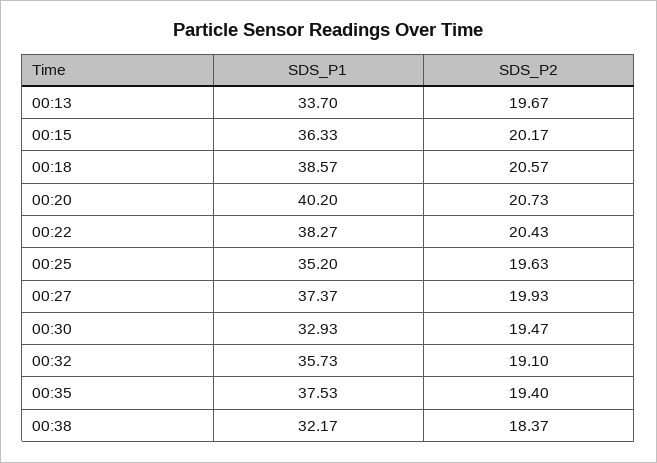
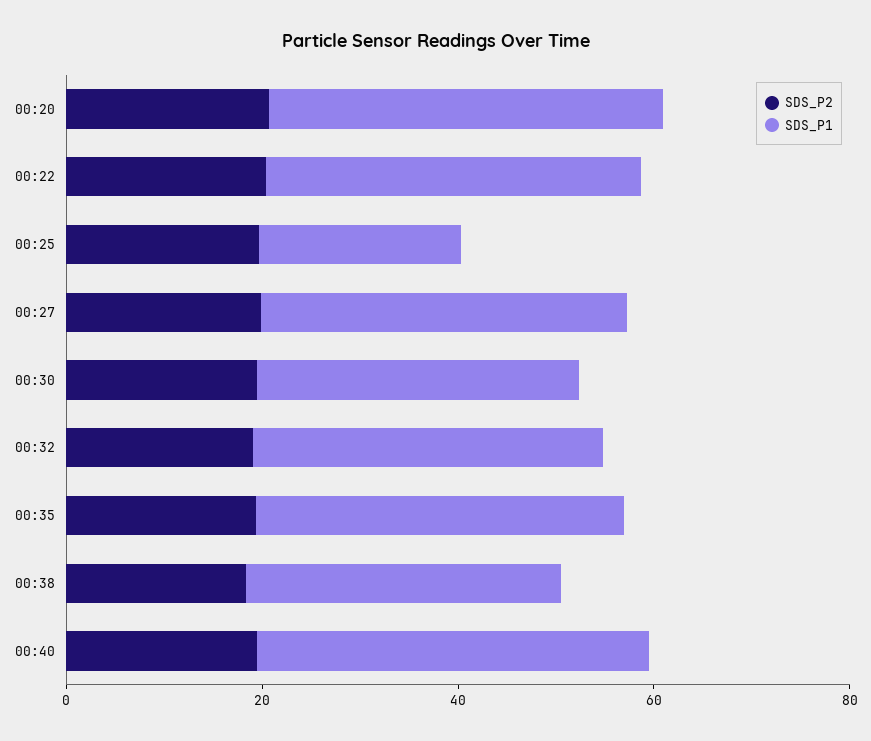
SDS_P1, 00:13: 33.7 -> none
SDS_P2, 00:13: 19.67 -> none
SDS_P1, 00:15: 36.33 -> none
SDS_P2, 00:15: 20.17 -> none
SDS_P1, 00:18: 38.57 -> none
SDS_P2, 00:18: 20.57 -> none
SDS_P1, 00:25: 35.2 -> 20
SDS_P2, 00:40: none -> 20
SDS_P1, 00:40: none -> 40

